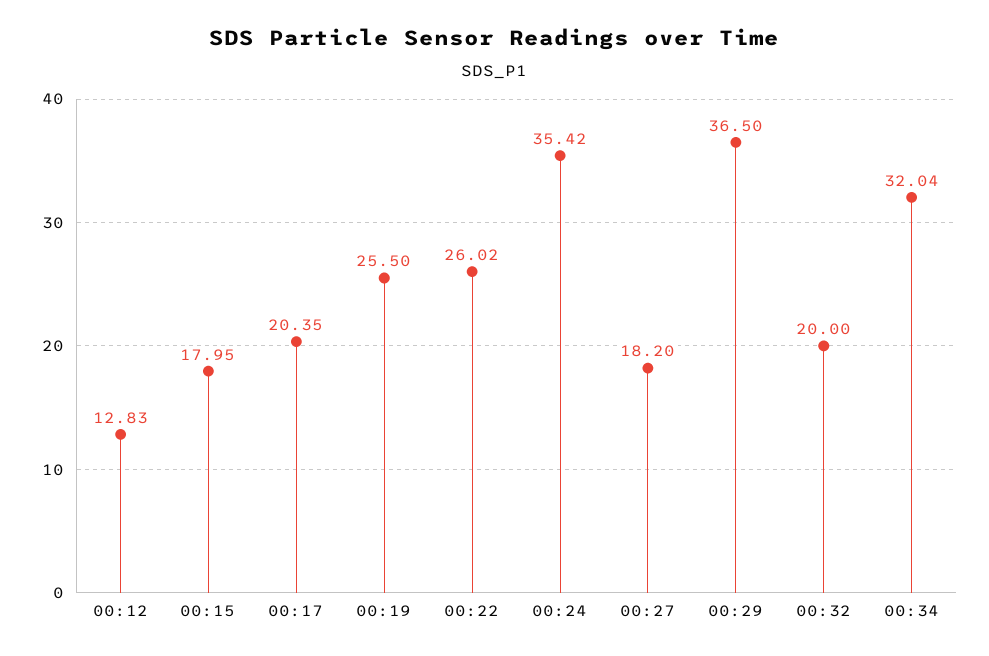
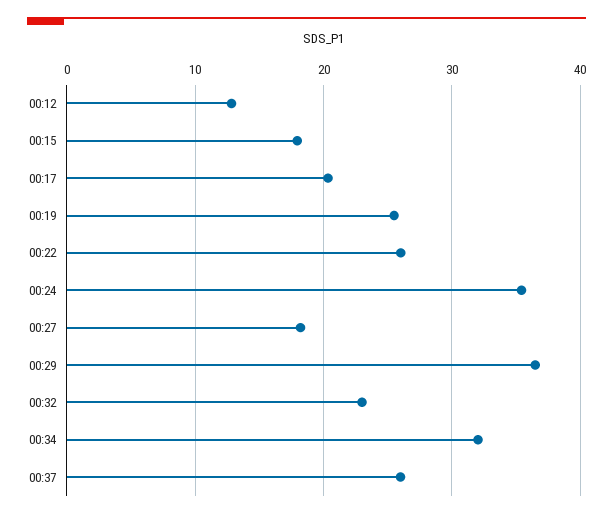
00:32: 20 -> 23
00:37: none -> 26

